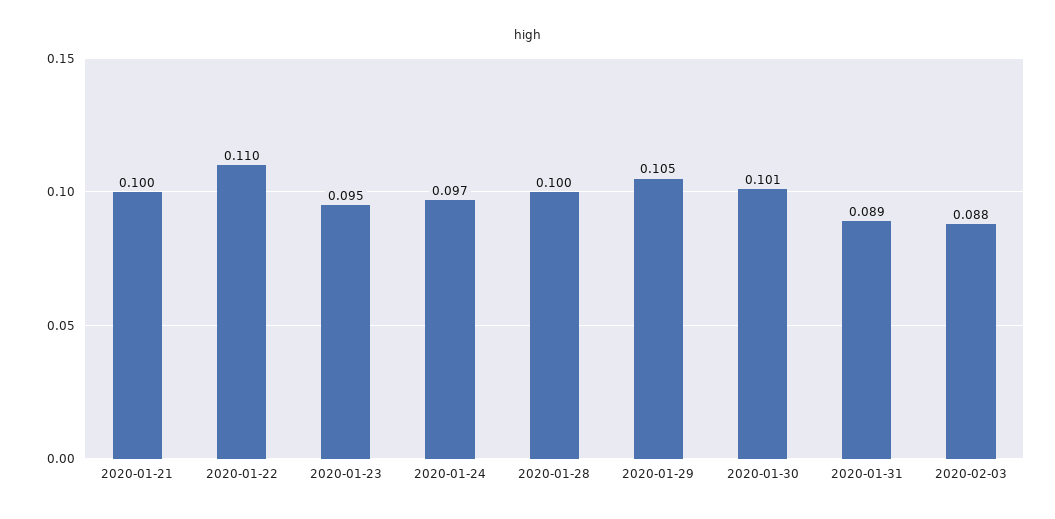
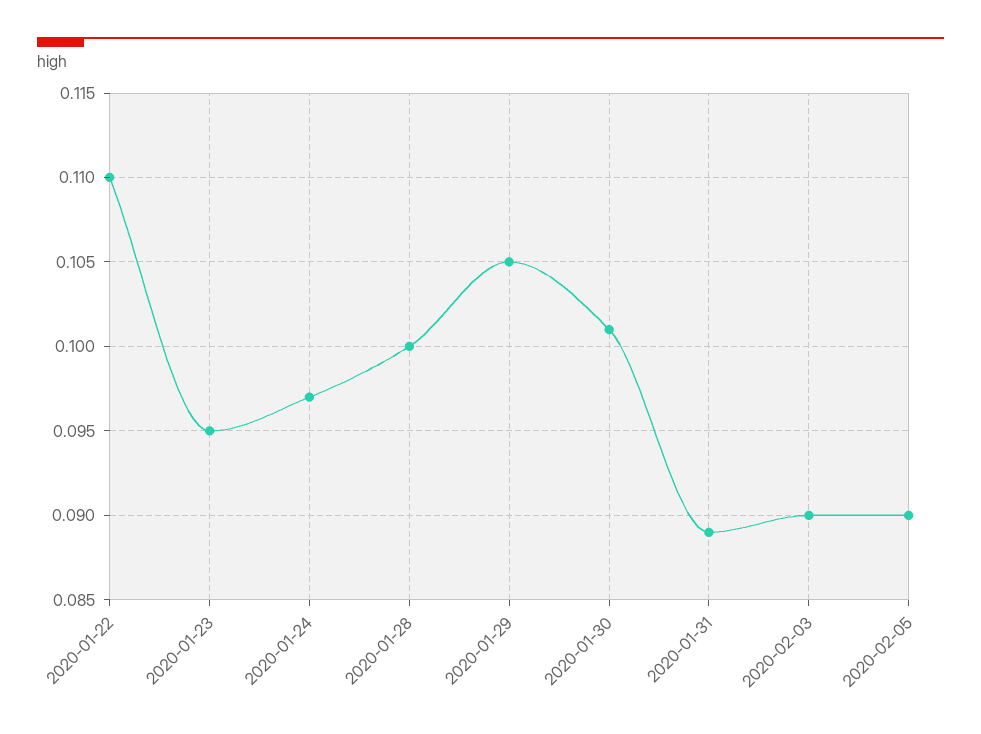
2020-01-21: 0.1 -> none
2020-02-03: 0.088 -> 0.09
2020-02-05: none -> 0.09

